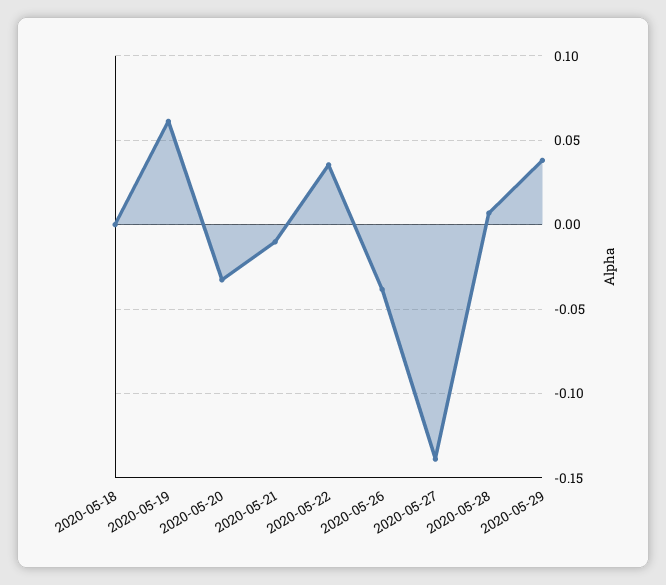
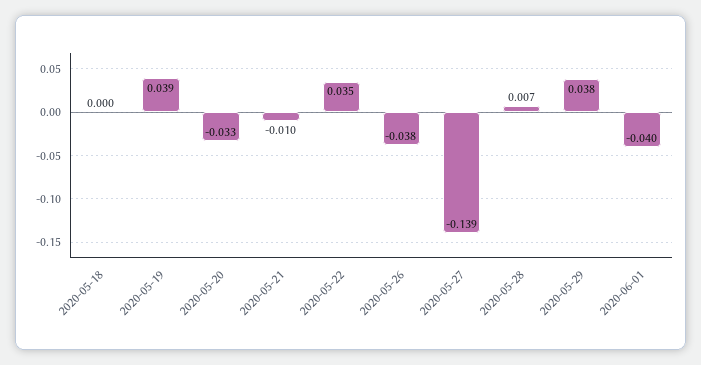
2020-05-19: 0.06 -> 0.039
2020-06-01: none -> -0.04

